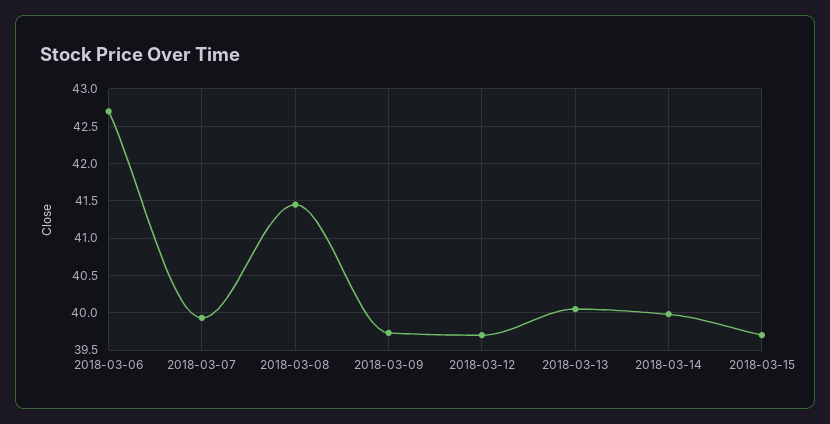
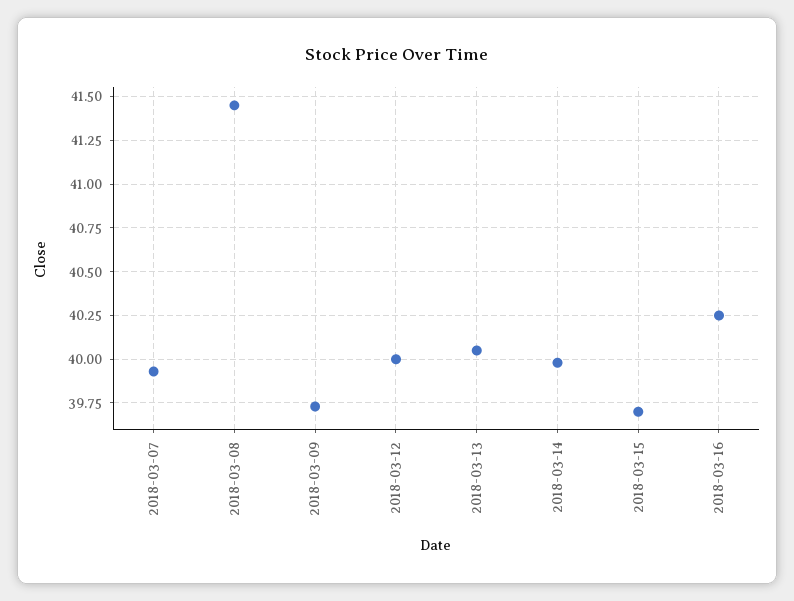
2018-03-06: 42.7 -> none
2018-03-12: 39.7 -> 40
2018-03-16: none -> 40.25

